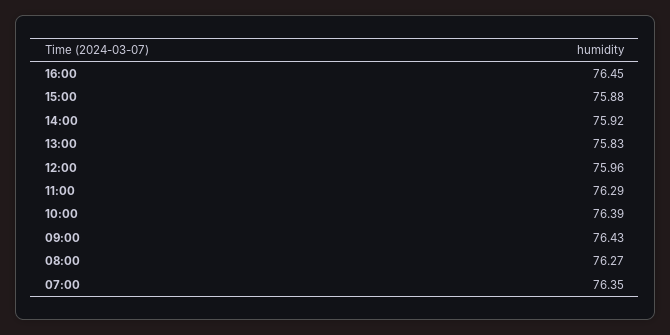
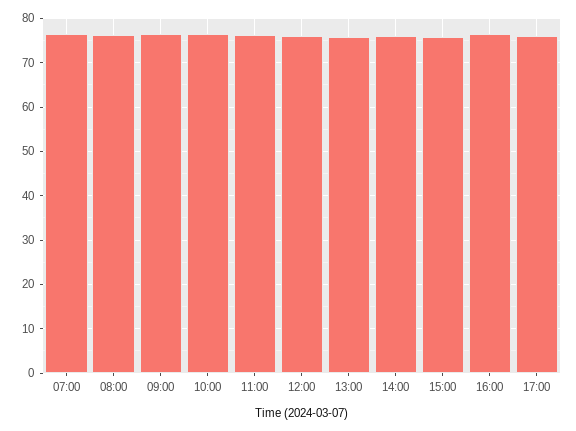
17:00: none -> 76

